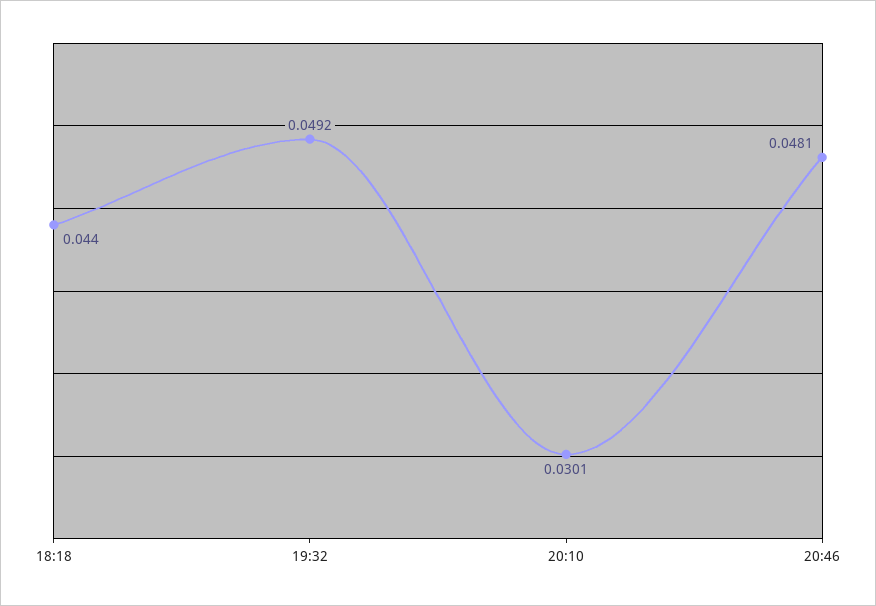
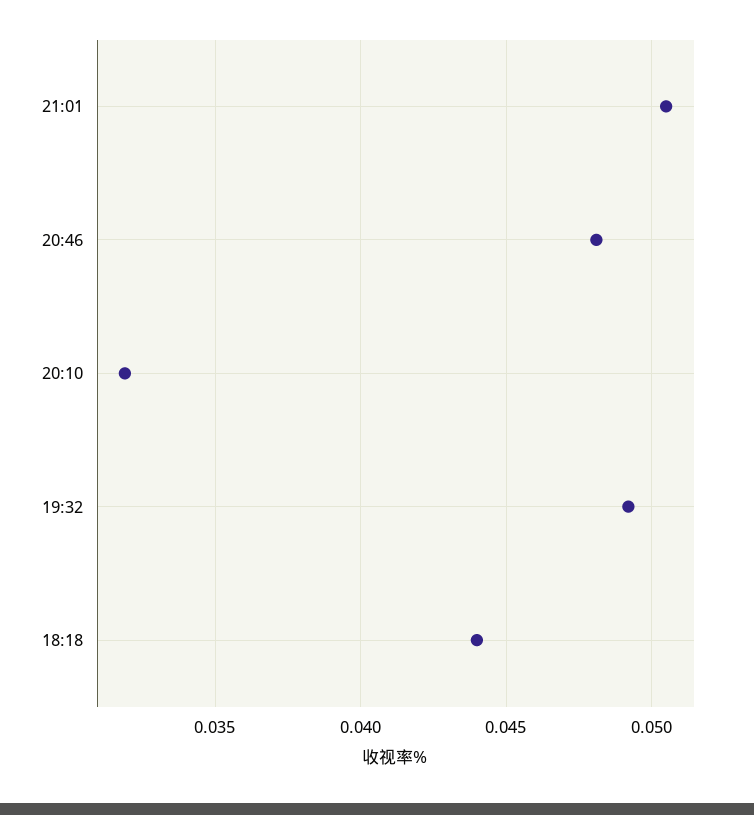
20:10: 0.0301 -> 0.032
21:01: none -> 0.0505

